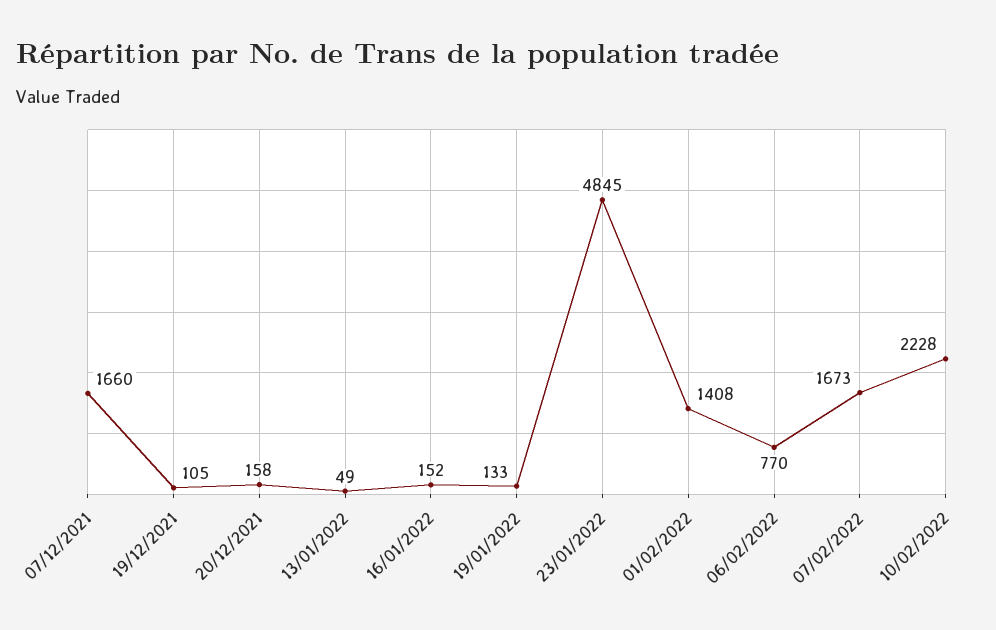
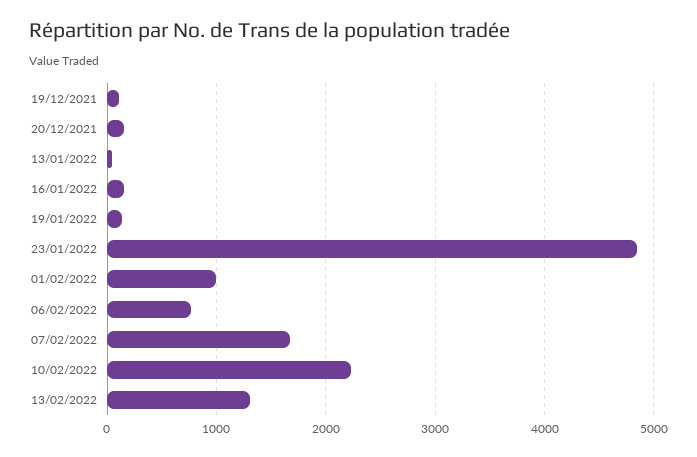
07/12/2021: 1660 -> none
01/02/2022: 1408 -> 1000
13/02/2022: none -> 1300

